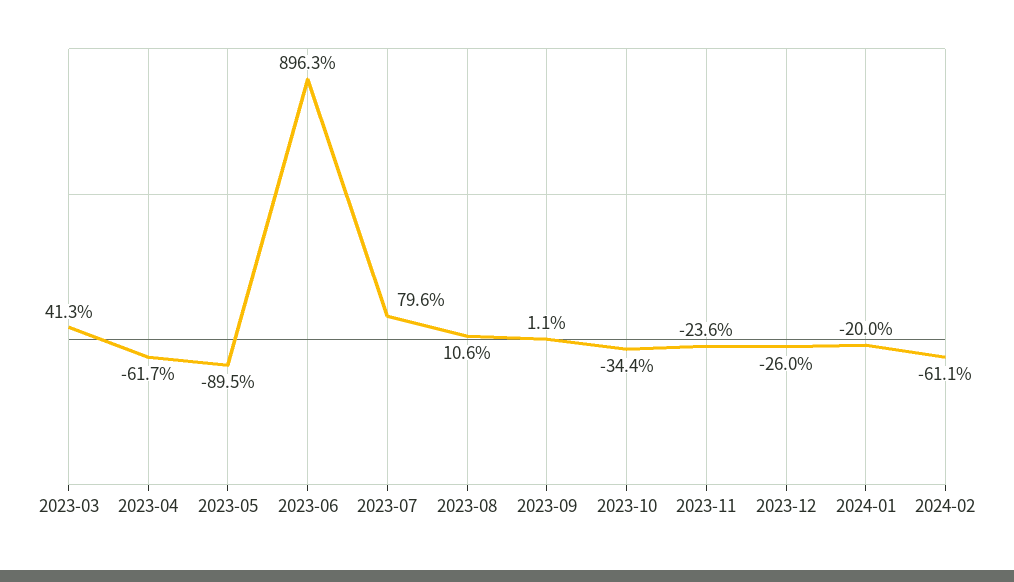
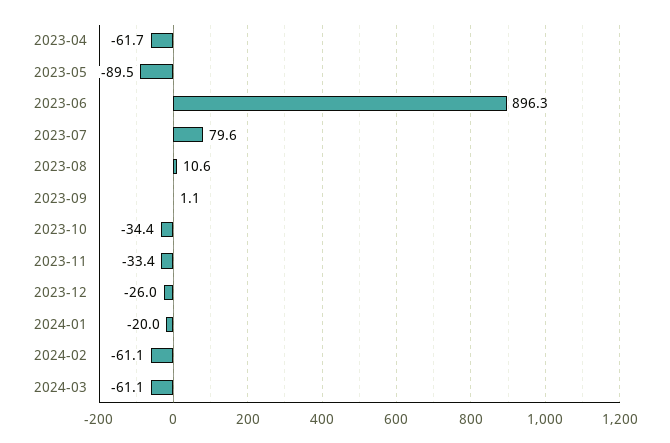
2023-03: 41.3 -> none
2023-11: -23.6 -> -33.4
2024-03: none -> -61.1

